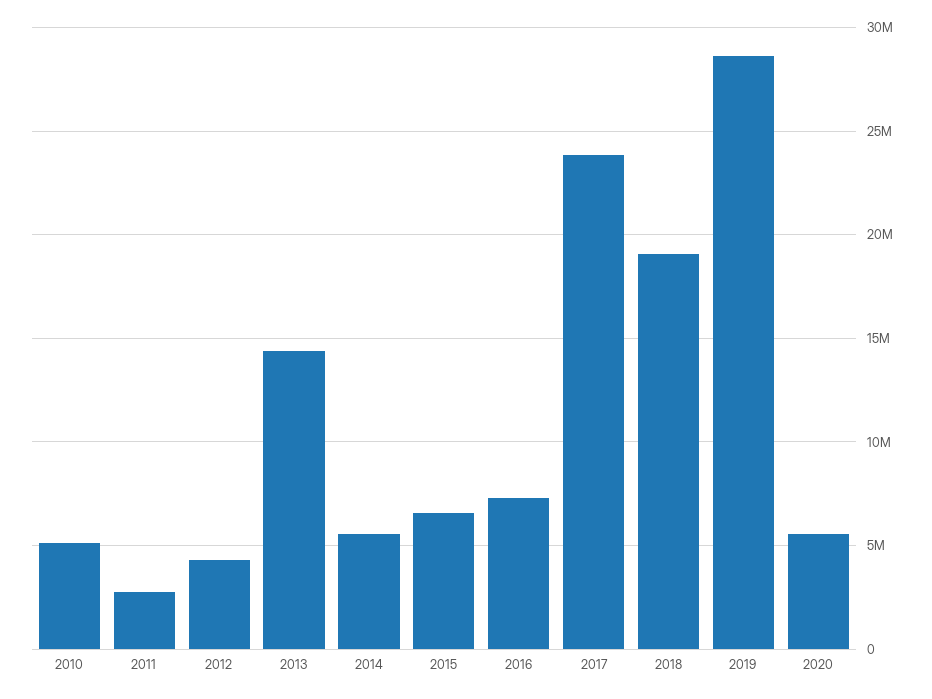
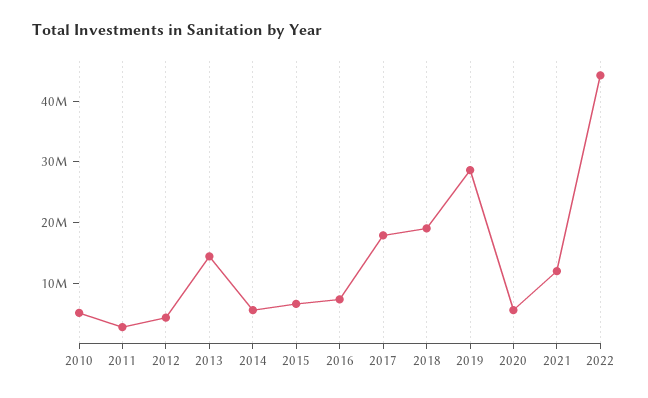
2017: 24000000 -> 18000000
2021: none -> 12000000
2022: none -> 44000000

